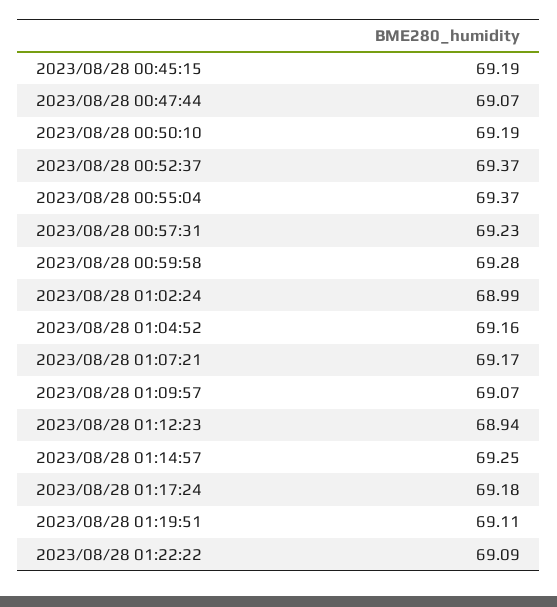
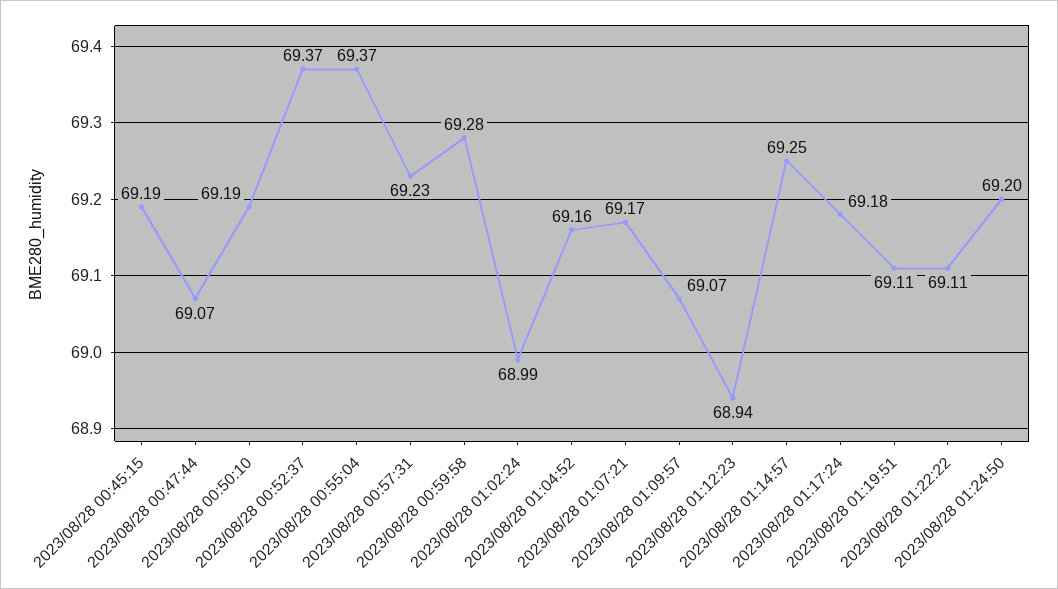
2023/08/28 01:22:22: 69.09 -> 69.11
2023/08/28 01:24:50: none -> 69.2

